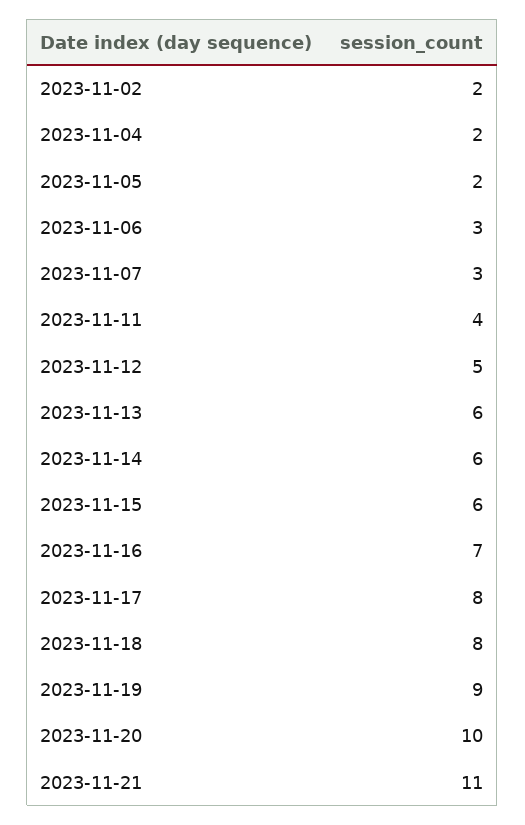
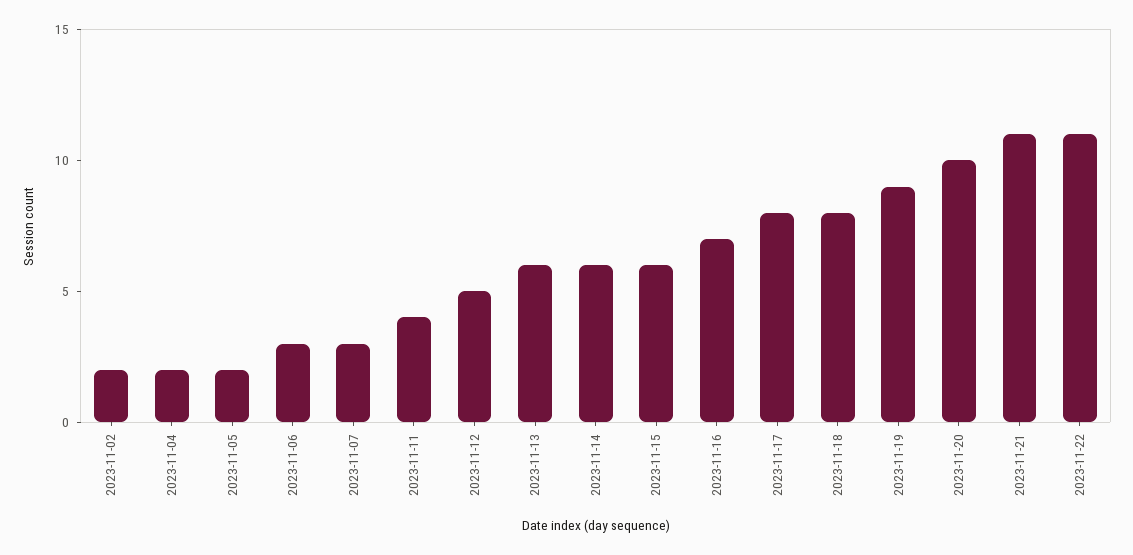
2023-11-22: none -> 11

